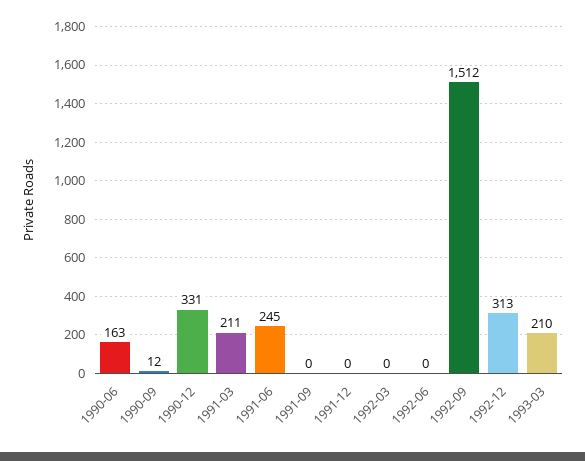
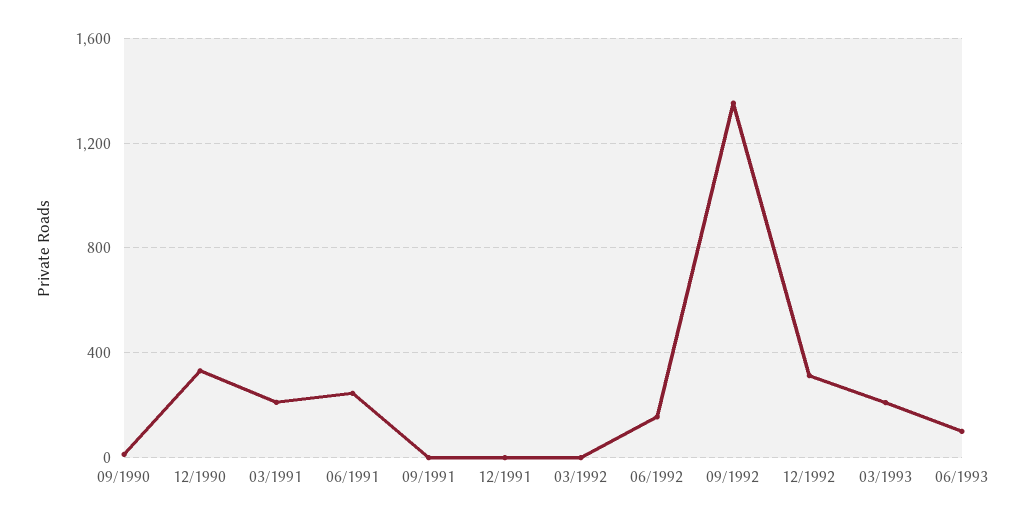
1990-06: 163 -> none
1992-06: 0 -> 150
1992-09: 1512 -> 1350
06/1993: none -> 100

